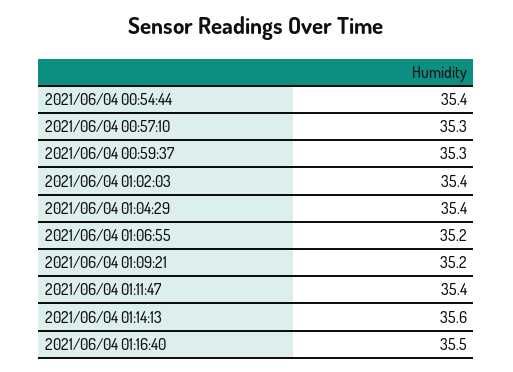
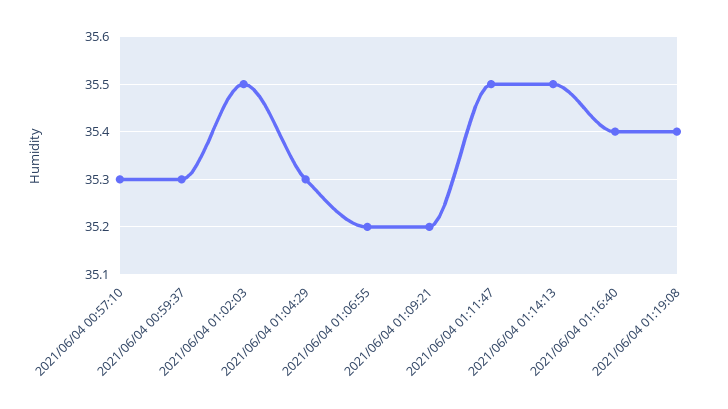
2021/06/04 00:54:44: 35.4 -> none
2021/06/04 01:02:03: 35.4 -> 35.5
2021/06/04 01:04:29: 35.4 -> 35.3
2021/06/04 01:11:47: 35.4 -> 35.5
2021/06/04 01:14:13: 35.6 -> 35.5
2021/06/04 01:16:40: 35.5 -> 35.4
2021/06/04 01:19:08: none -> 35.4

